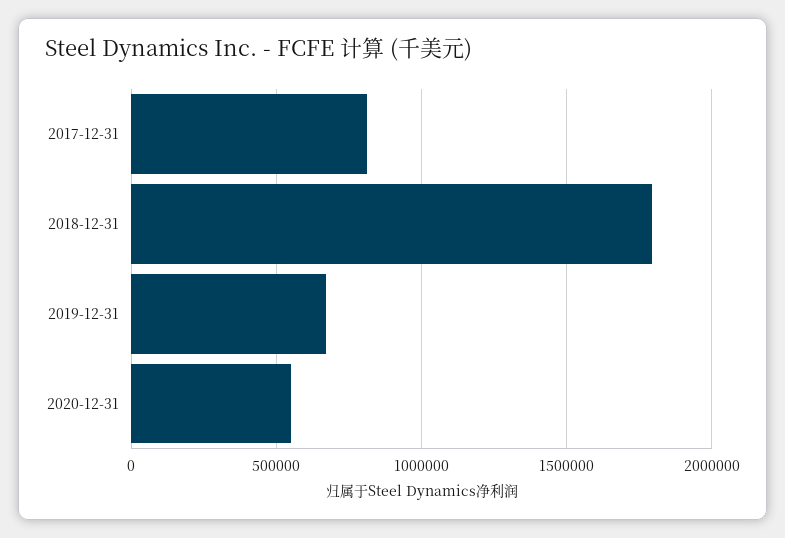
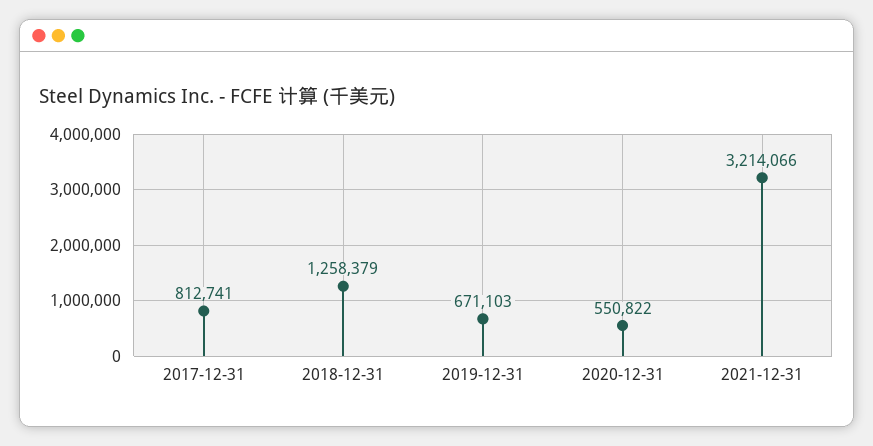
2018-12-31: 1800000 -> 1258379
2021-12-31: none -> 3214066

